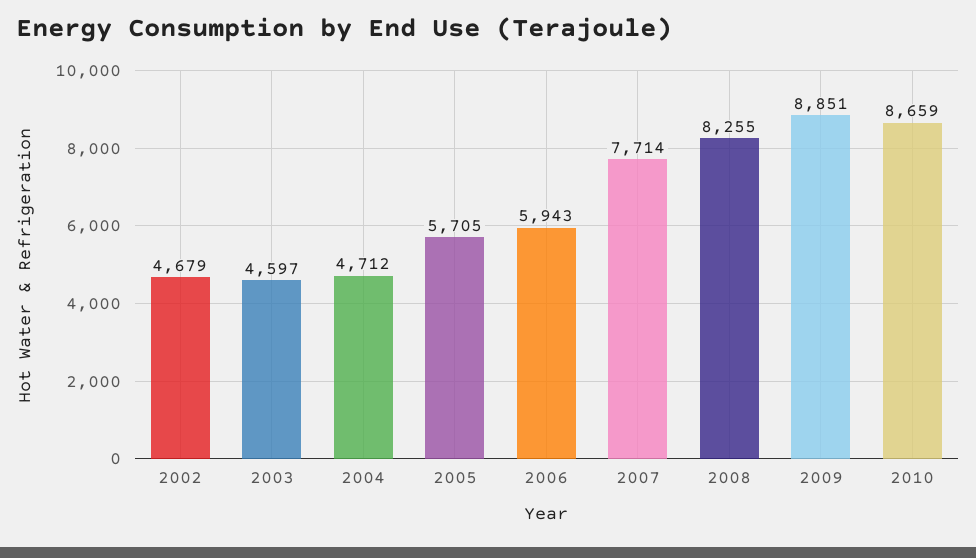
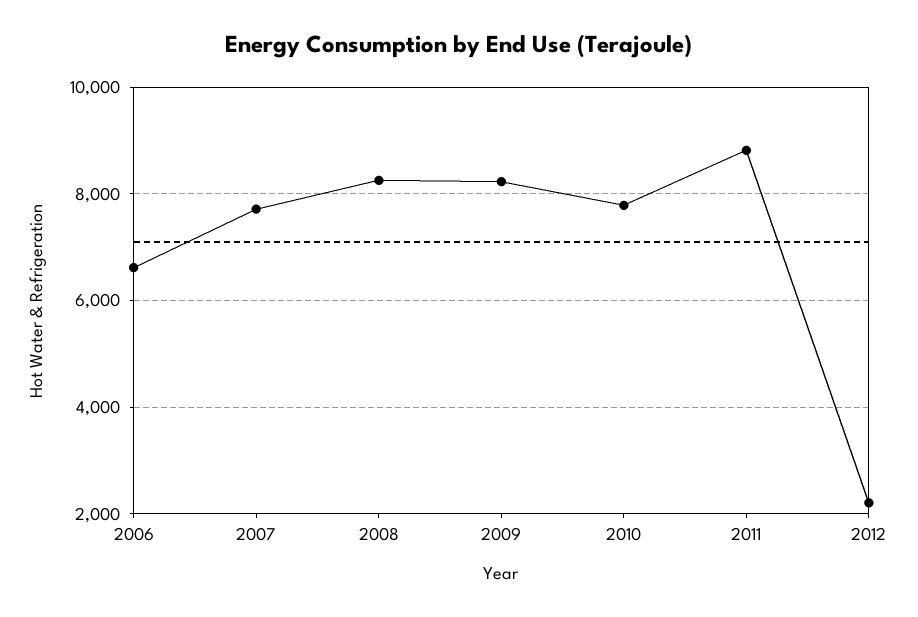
2002: 4679 -> none
2003: 4597 -> none
2004: 4712 -> none
2005: 5705 -> none
2006: 5943 -> 6600
2009: 8851 -> 8200
2010: 8659 -> 7800
2011: none -> 8800
2012: none -> 2200

